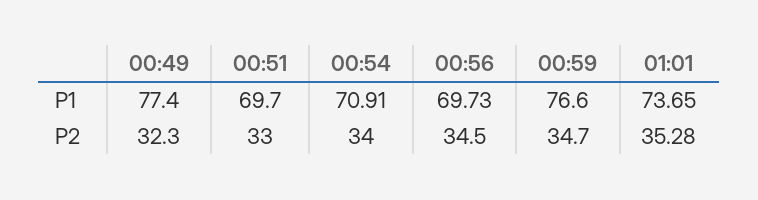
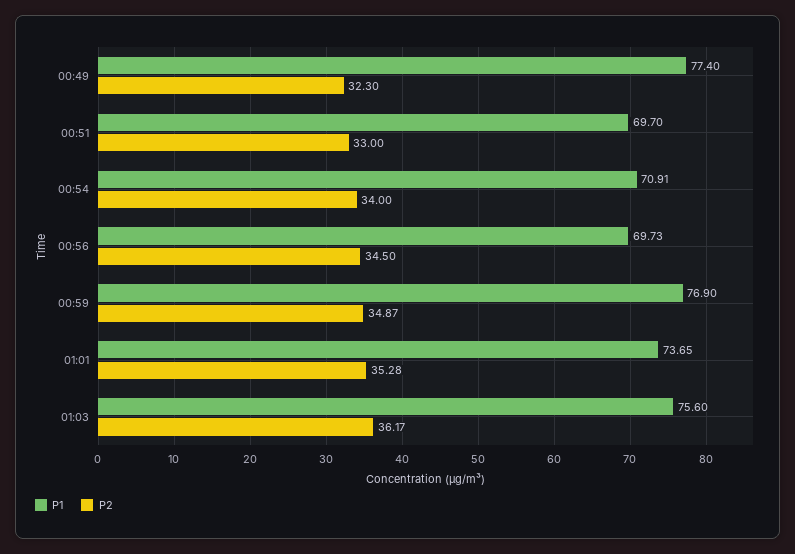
P1, 00:59: 76.6 -> 76.9
P2, 00:59: 34.7 -> 34.87
P1, 01:03: none -> 75.6
P2, 01:03: none -> 36.17

